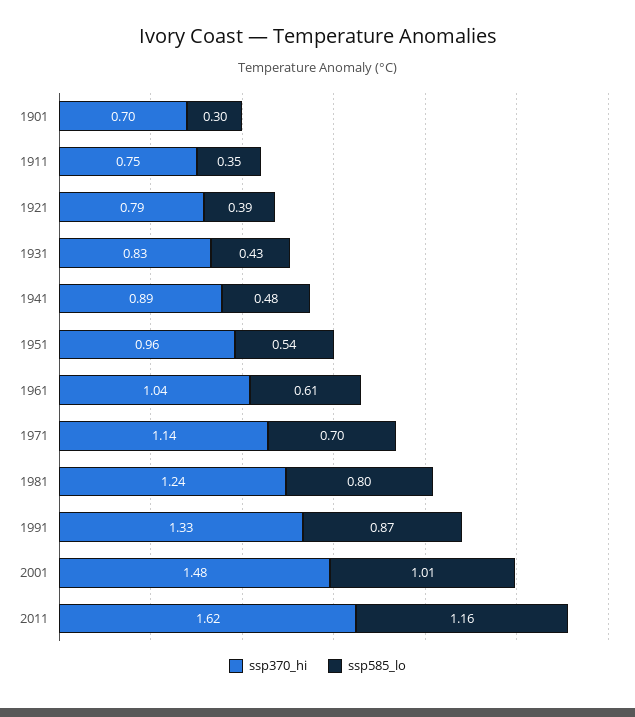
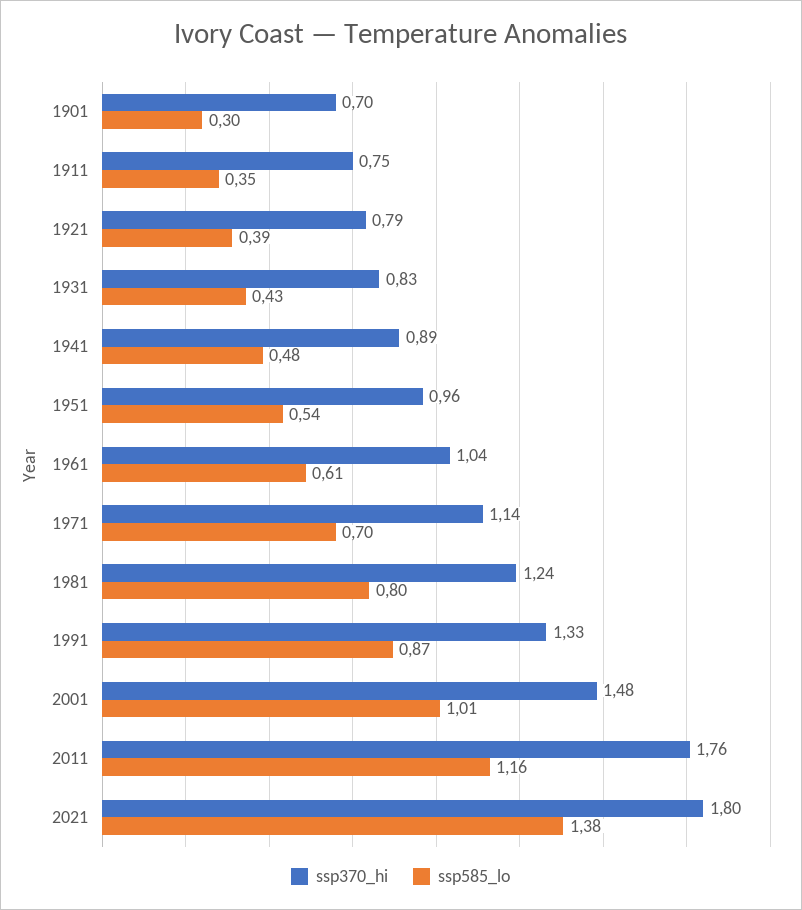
ssp370_hi, 2011: 1.62 -> 1.76
ssp370_hi, 2021: none -> 1.8
ssp585_lo, 2021: none -> 1.38

